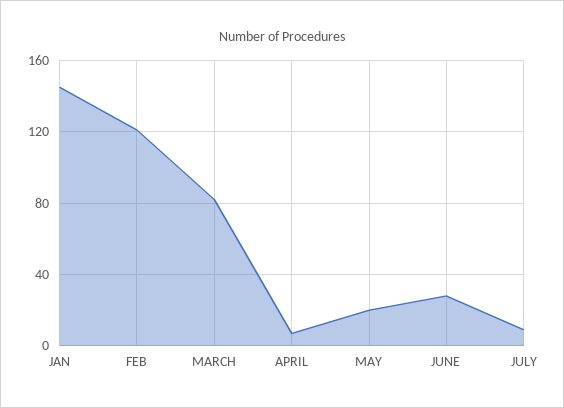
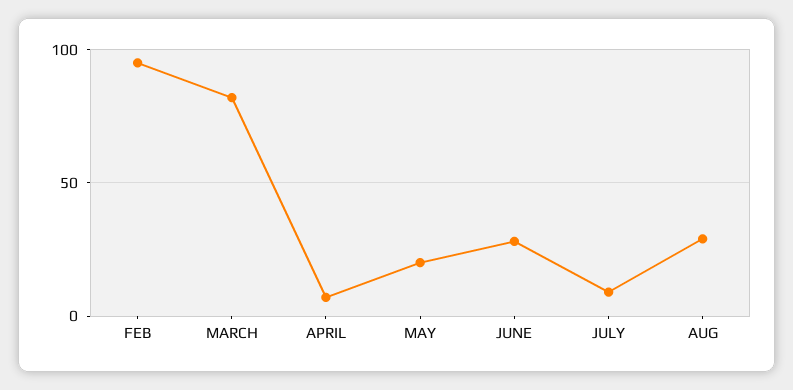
JAN: 145 -> none
FEB: 120 -> 95
AUG: none -> 30

